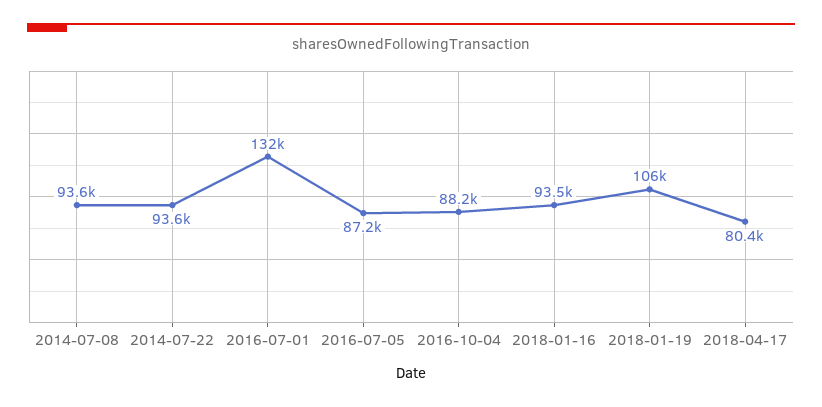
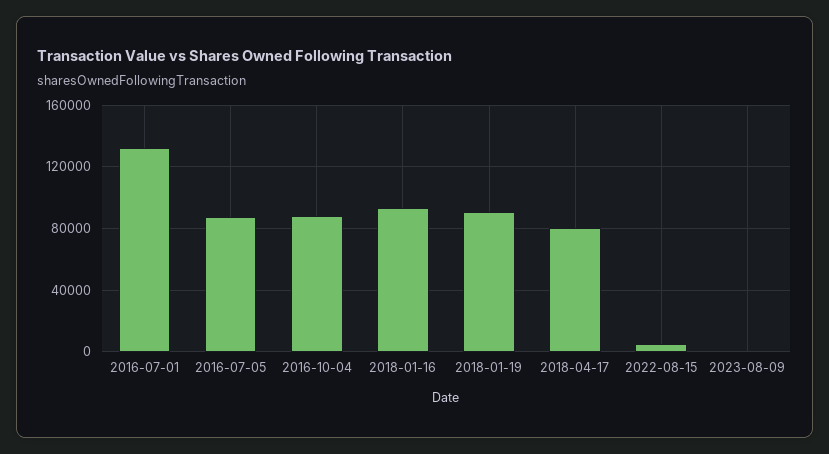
2014-07-08: 93600 -> none
2014-07-22: 93600 -> none
2018-01-19: 106000 -> 90000
2022-08-15: none -> 5000
2023-08-09: none -> 0

